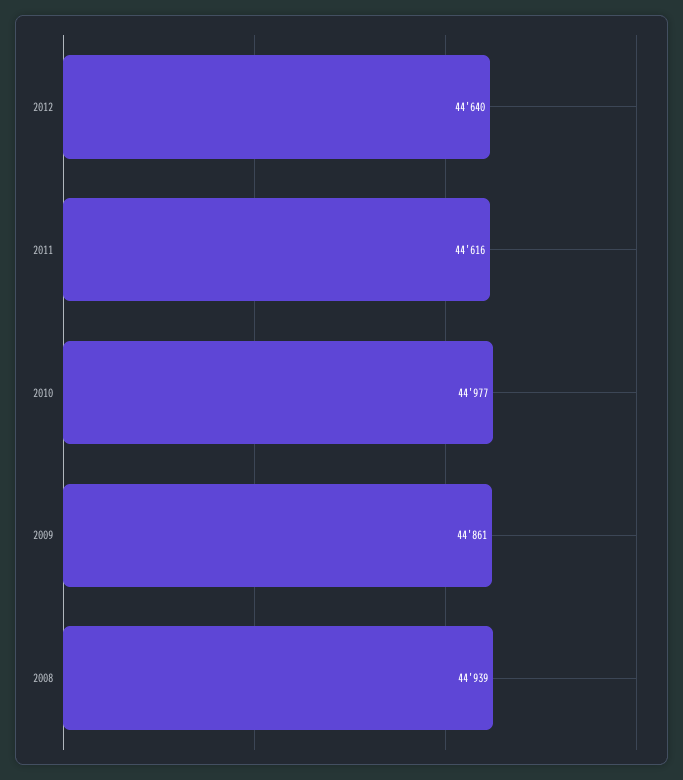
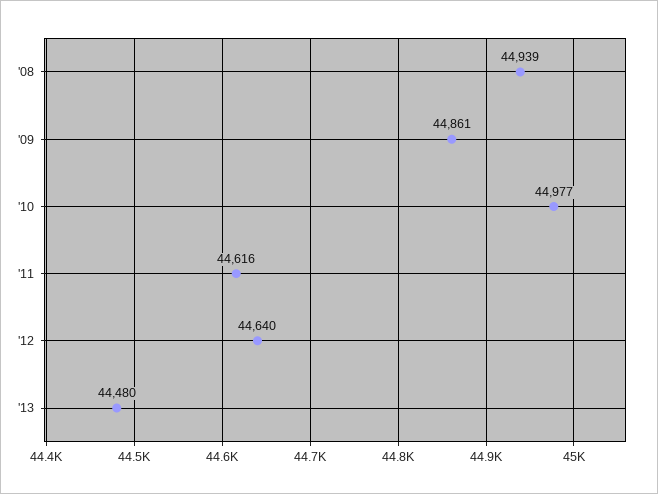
'13: none -> 44480

